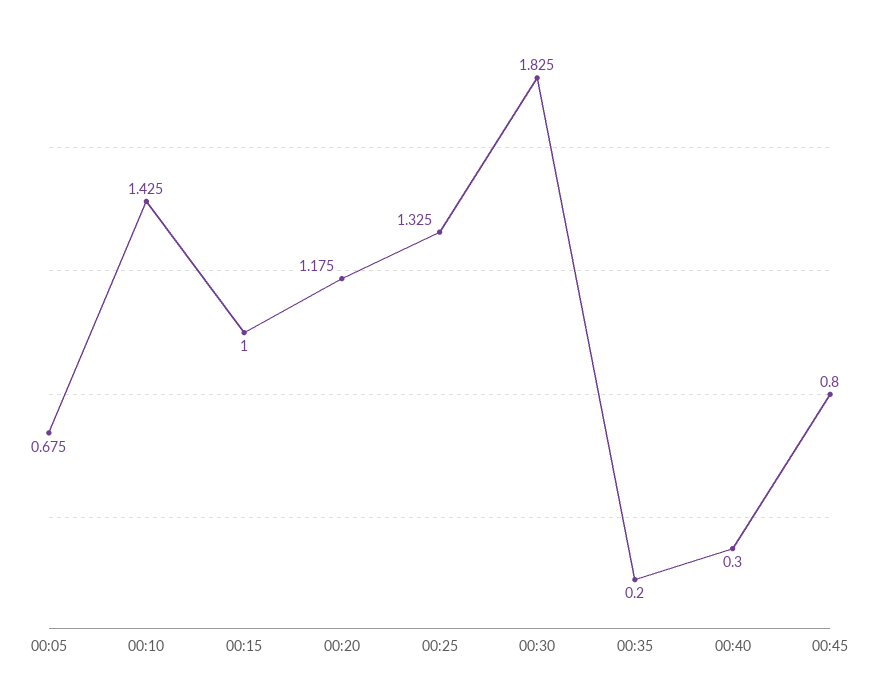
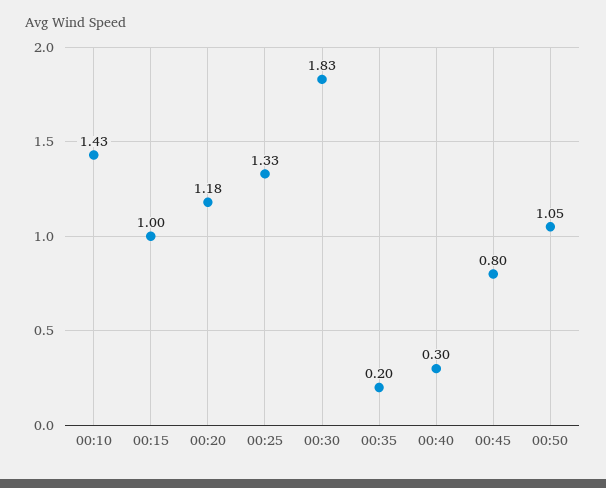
00:05: 0.675 -> none
00:50: none -> 1.05

